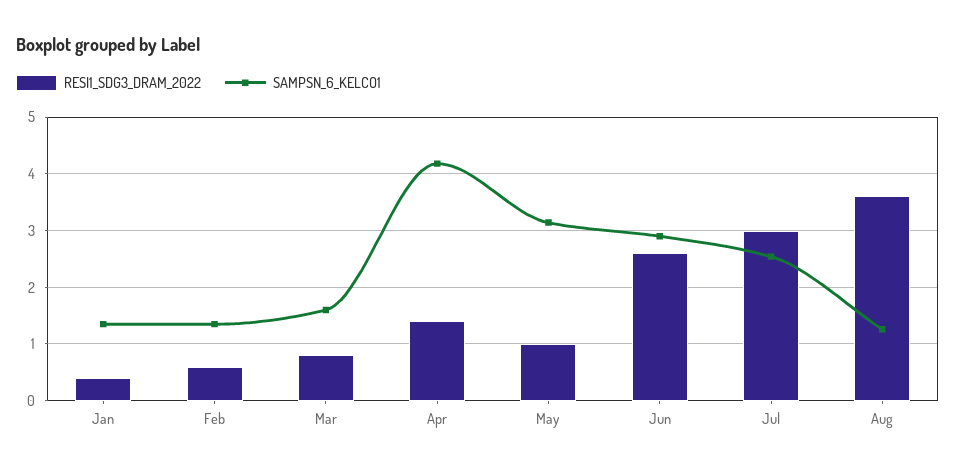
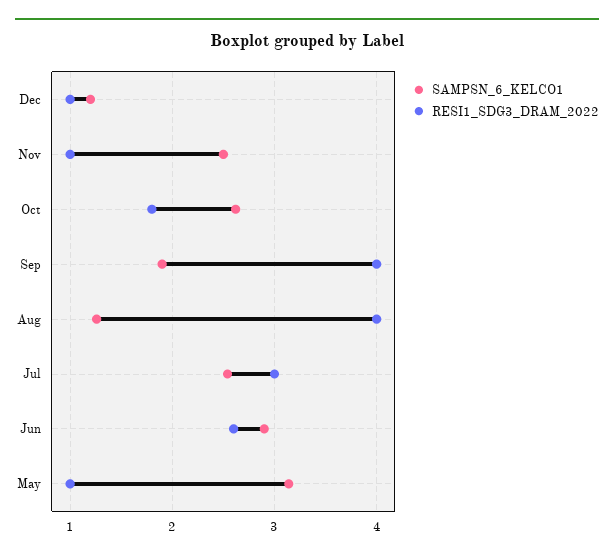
RESI1_SDG3_DRAM_2022, Jan: 0.4 -> none
SAMPSN_6_KELCO1, Jan: 1.4 -> none
RESI1_SDG3_DRAM_2022, Feb: 0.6 -> none
SAMPSN_6_KELCO1, Feb: 1.4 -> none
RESI1_SDG3_DRAM_2022, Mar: 0.8 -> none
SAMPSN_6_KELCO1, Mar: 1.6 -> none
RESI1_SDG3_DRAM_2022, Apr: 1.4 -> none
SAMPSN_6_KELCO1, Apr: 4.2 -> none
RESI1_SDG3_DRAM_2022, Aug: 3.6 -> 4
SAMPSN_6_KELCO1, Dec: none -> 1.2
RESI1_SDG3_DRAM_2022, Dec: none -> 1
SAMPSN_6_KELCO1, Nov: none -> 2.5
RESI1_SDG3_DRAM_2022, Nov: none -> 1
SAMPSN_6_KELCO1, Oct: none -> 2.6
RESI1_SDG3_DRAM_2022, Oct: none -> 1.8
SAMPSN_6_KELCO1, Sep: none -> 1.9
RESI1_SDG3_DRAM_2022, Sep: none -> 4

